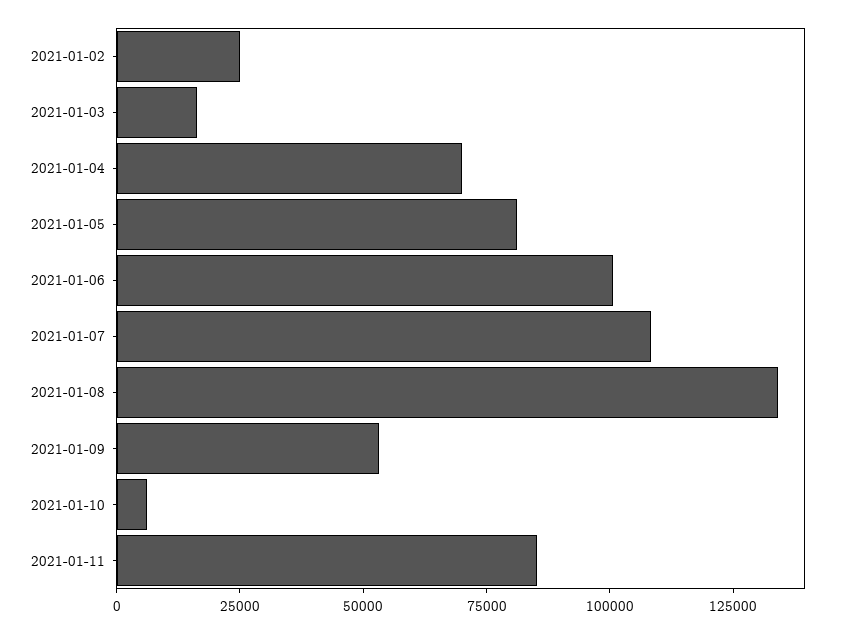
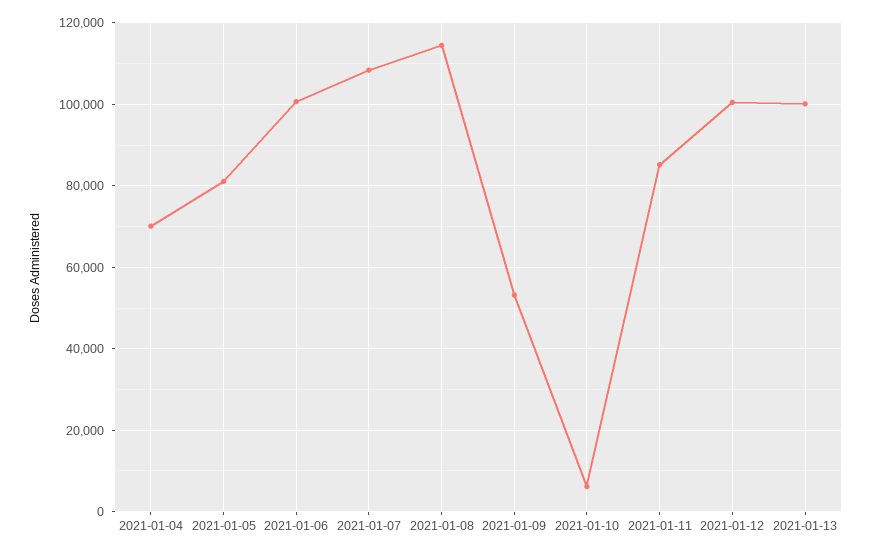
2021-01-02: 25000 -> none
2021-01-03: 15000 -> none
2021-01-08: 135000 -> 114000
2021-01-12: none -> 100000
2021-01-13: none -> 100000

